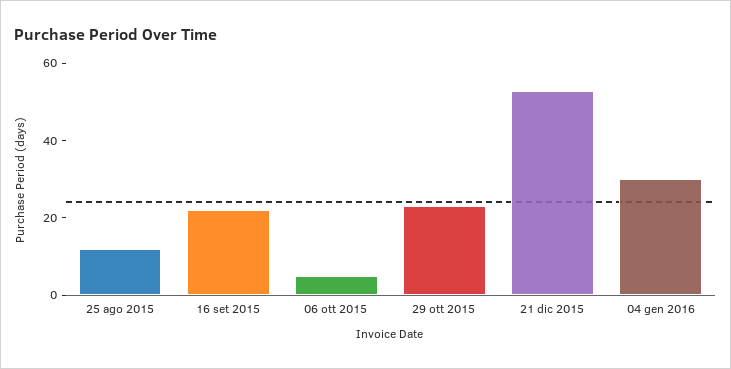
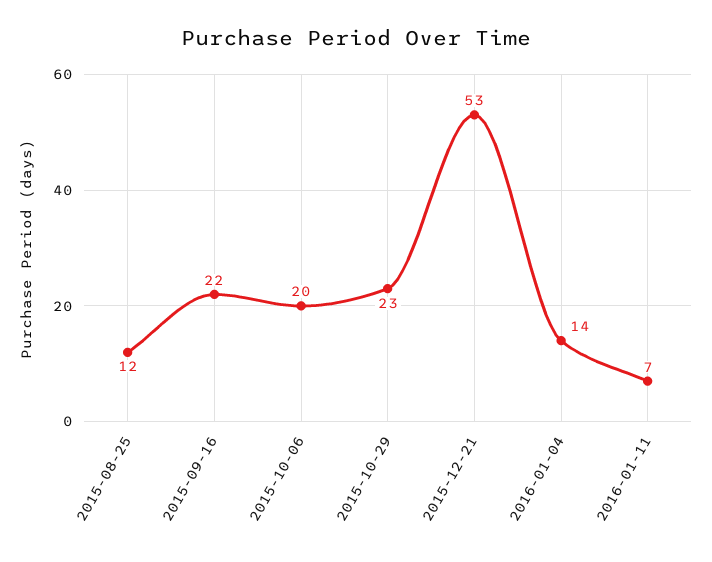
06 ott 2015: 5 -> 20
04 gen 2016: 30 -> 14
2016-01-11: none -> 7

